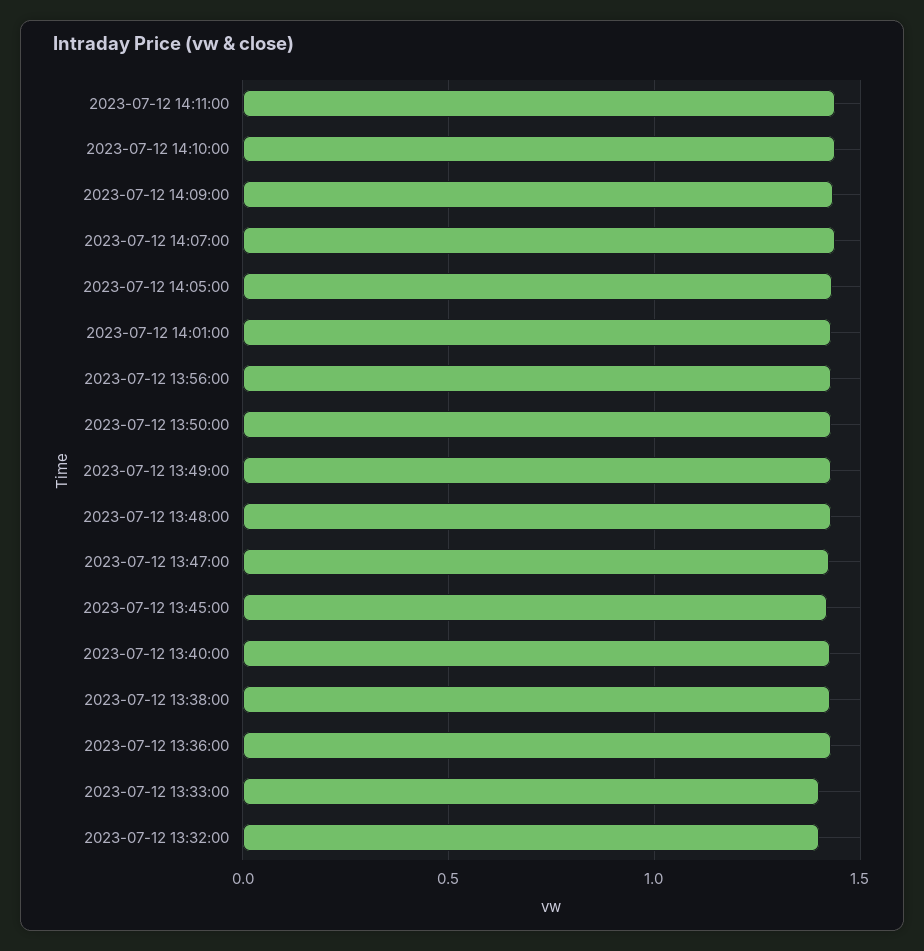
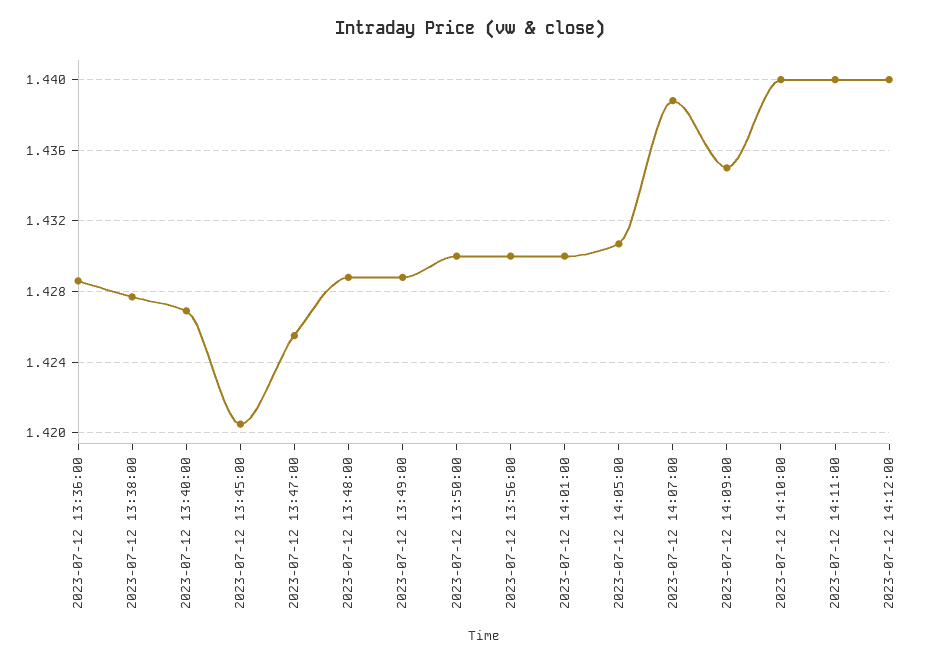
2023-07-12 13:33:00: 1.4 -> none
2023-07-12 13:32:00: 1.4 -> none
2023-07-12 14:12:00: none -> 1.44

